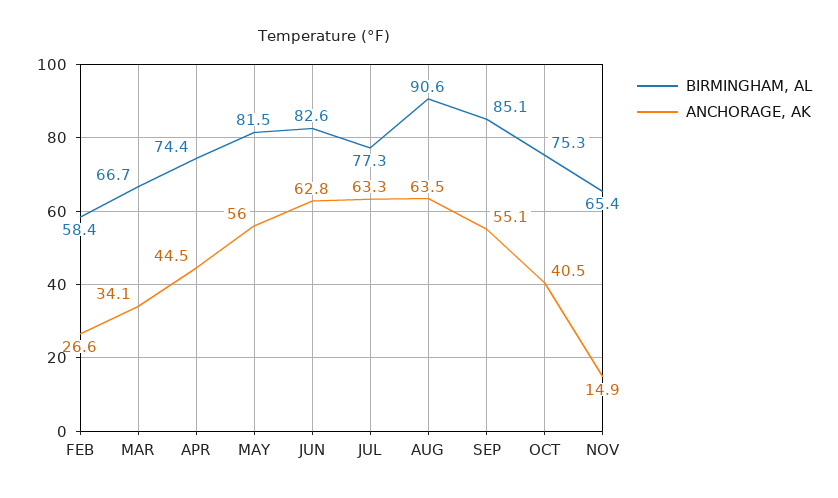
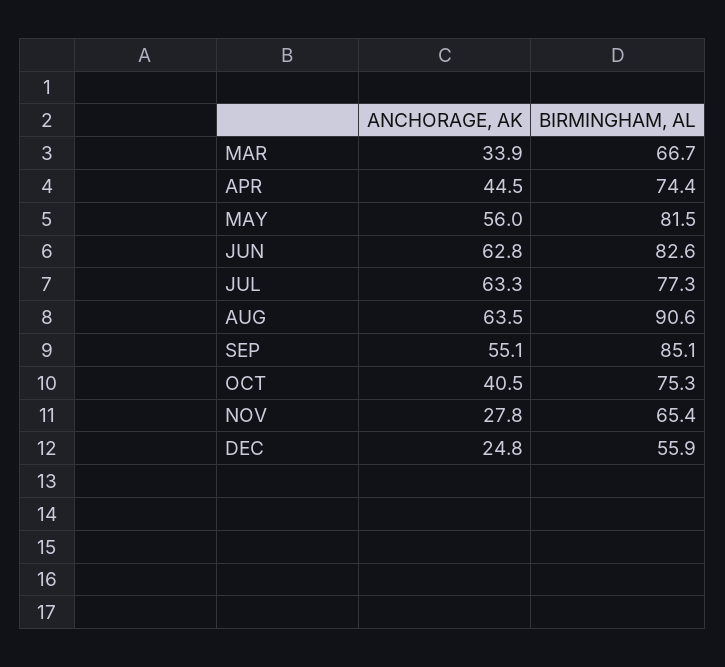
BIRMINGHAM, AL, FEB: 58.4 -> none
ANCHORAGE, AK, FEB: 26.6 -> none
ANCHORAGE, AK, MAR: 34.1 -> 33.9
ANCHORAGE, AK, NOV: 14.9 -> 27.8
ANCHORAGE, AK, DEC: none -> 24.8
BIRMINGHAM, AL, DEC: none -> 55.9

